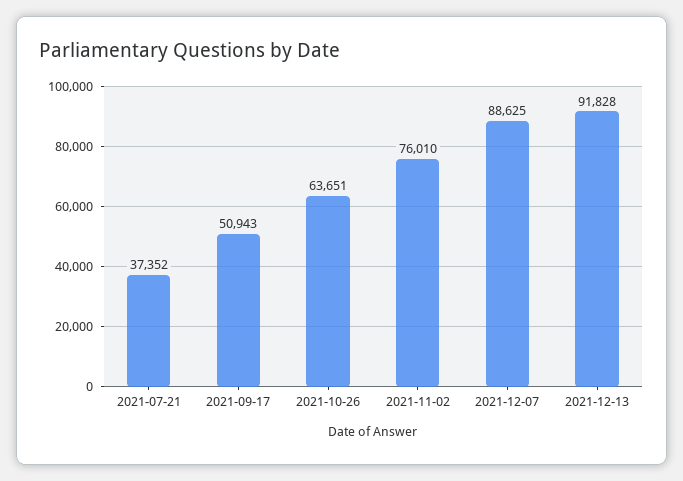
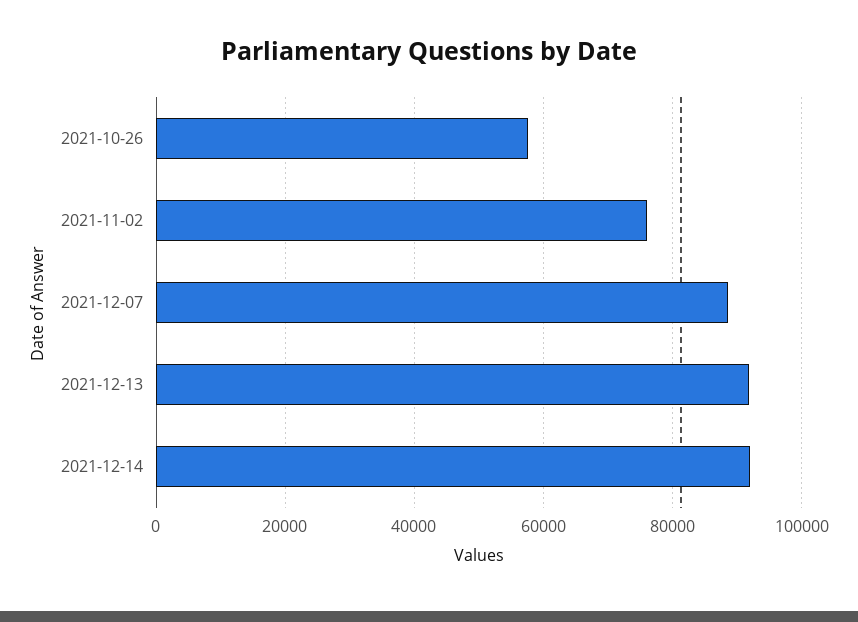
2021-07-21: 37352 -> none
2021-09-17: 50943 -> none
2021-10-26: 63651 -> 58000
2021-12-14: none -> 92000

